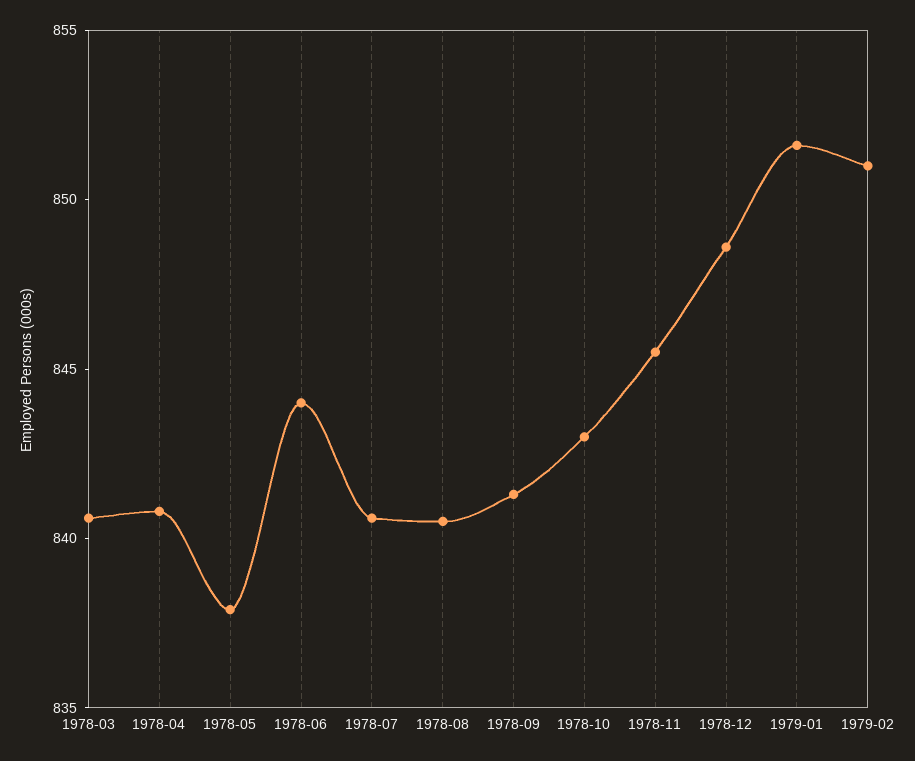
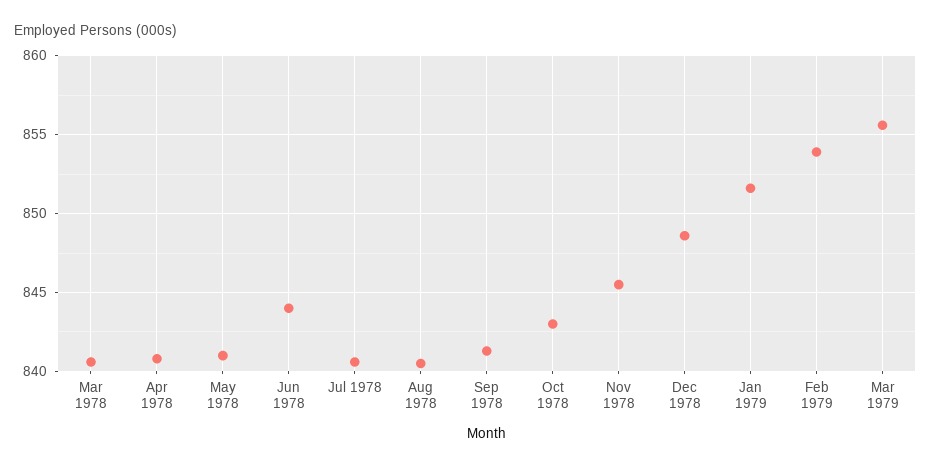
1978-05: 838 -> 841
1979-02: 851 -> 854
Mar 1979: none -> 855.5

